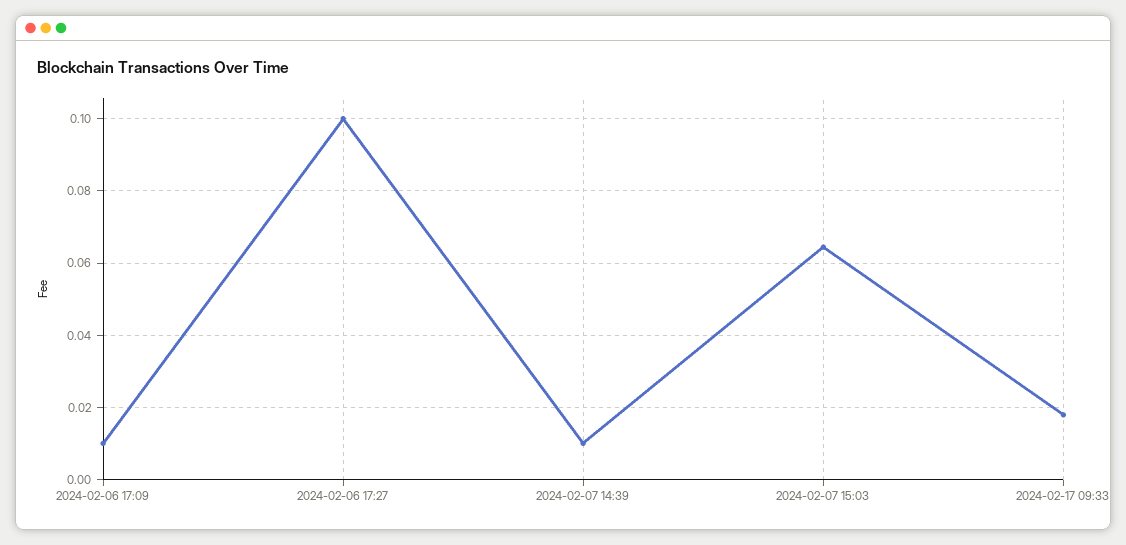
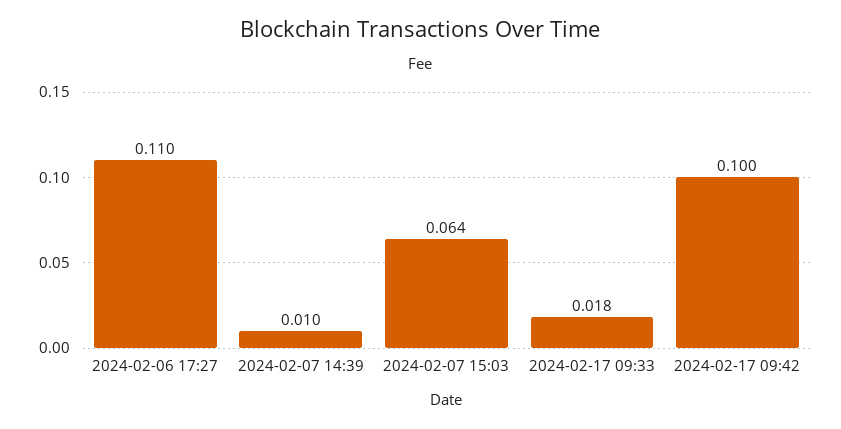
2024-02-06 17:09: 0.01 -> none
2024-02-06 17:27: 0.1 -> 0.11
2024-02-17 09:42: none -> 0.1

